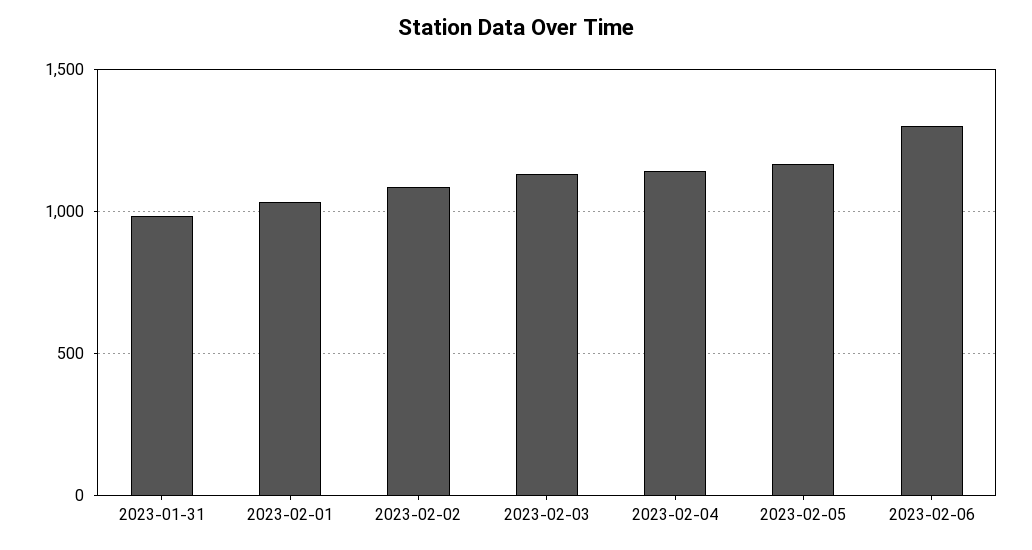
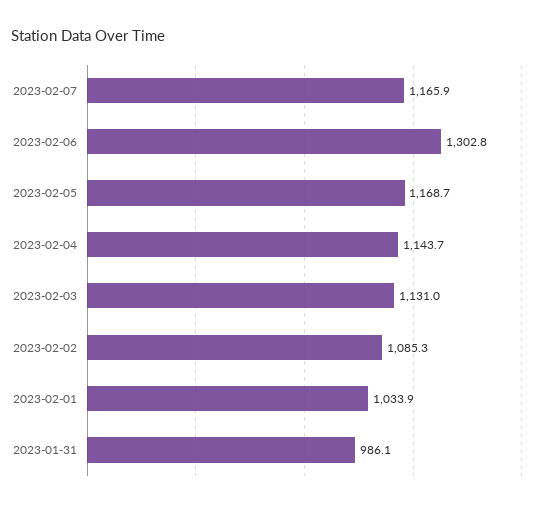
2023-02-07: none -> 1165.9

